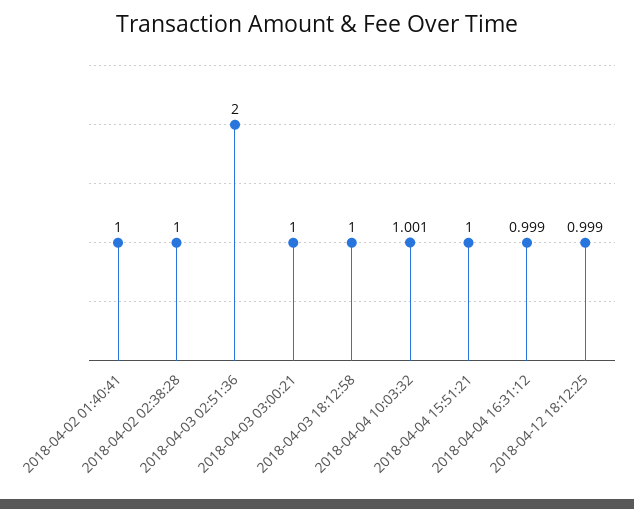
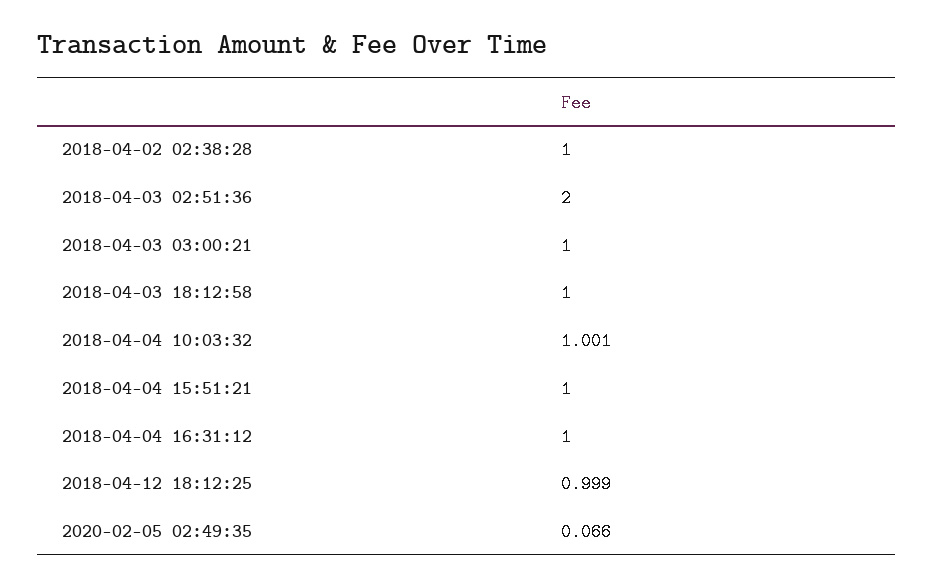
2018-04-02 01:40:41: 1 -> none
2018-04-04 16:31:12: 0.999 -> 1
2020-02-05 02:49:35: none -> 0.066

